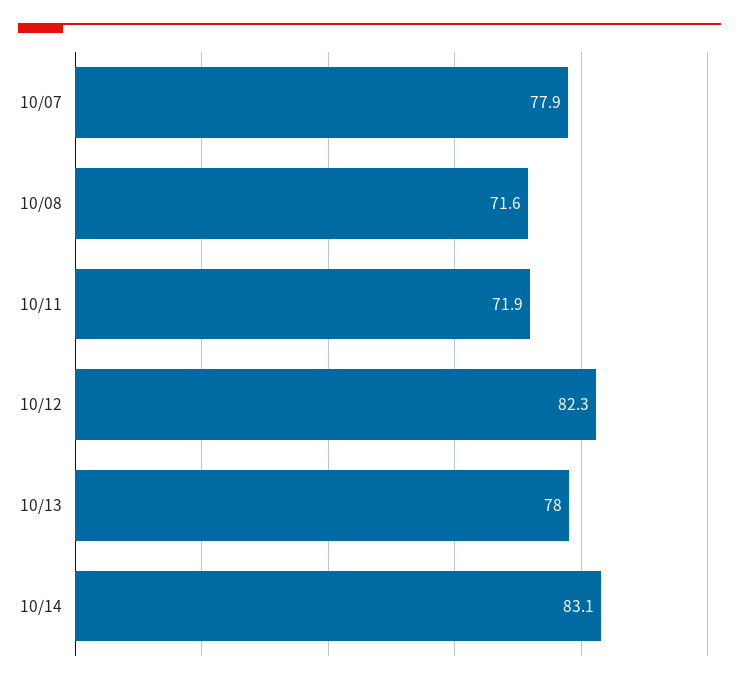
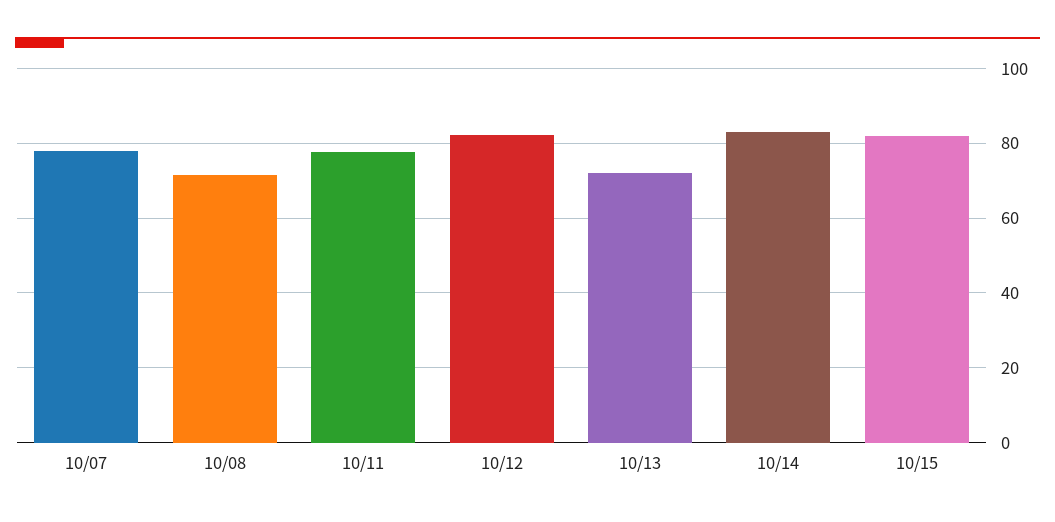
10/11: 71.9 -> 78
10/13: 78 -> 72
10/15: none -> 82

